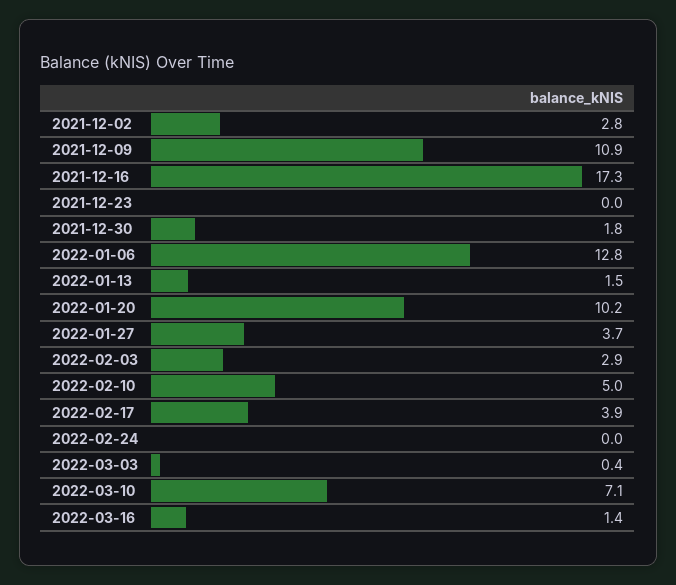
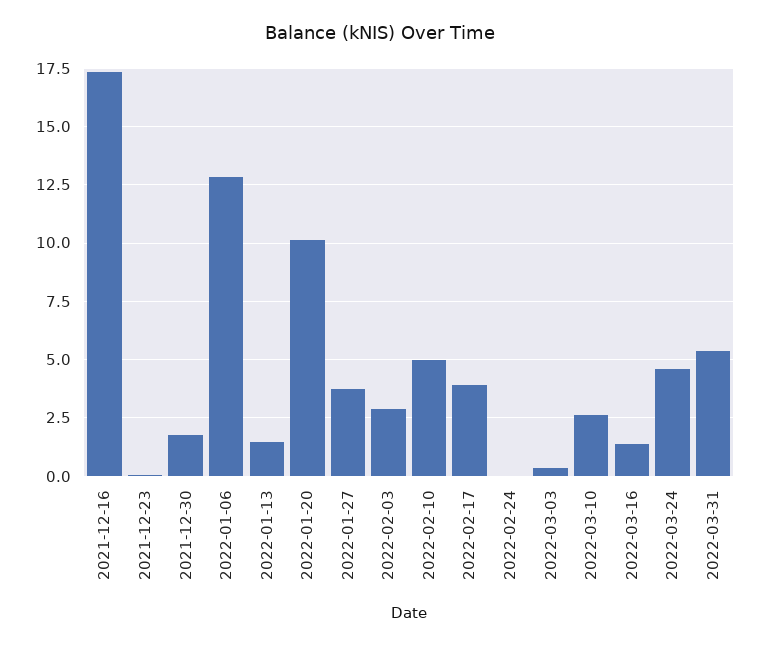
2021-12-02: 2.8 -> none
2021-12-09: 10.9 -> none
2022-03-10: 7.1 -> 2.5
2022-03-24: none -> 4.5
2022-03-31: none -> 5.5

